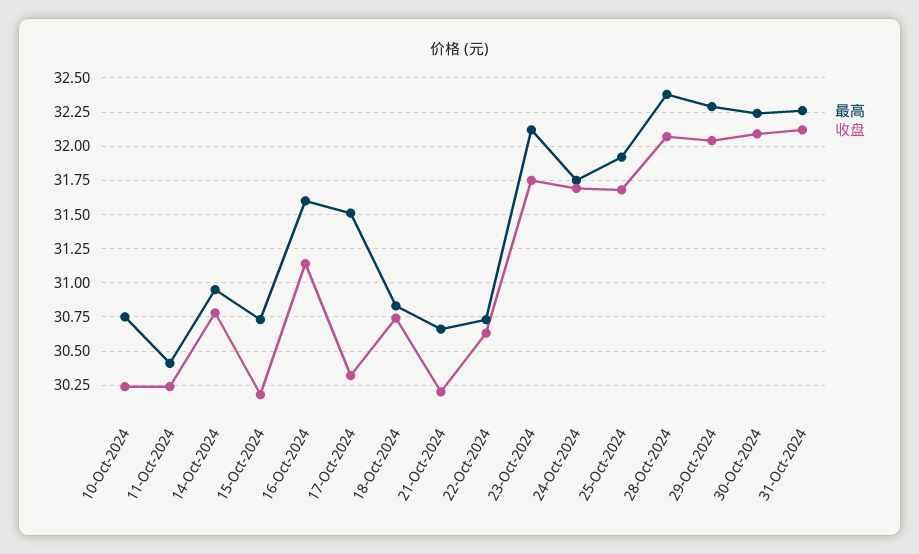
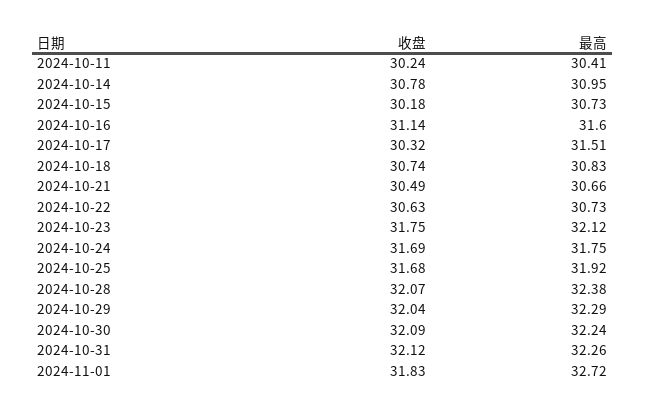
最高, 10-Oct-2024: 30.75 -> none
收盘, 10-Oct-2024: 30.25 -> none
收盘, 21-Oct-2024: 30.2 -> 30.49
收盘, 2024-11-01: none -> 31.83
最高, 2024-11-01: none -> 32.72

